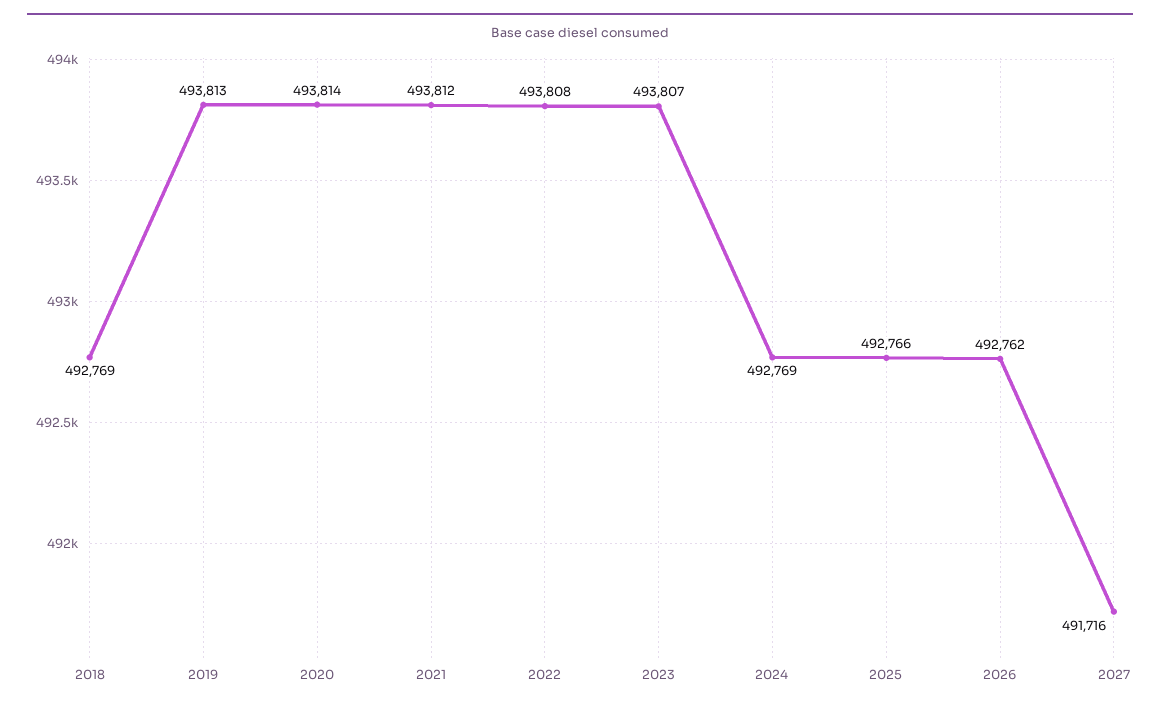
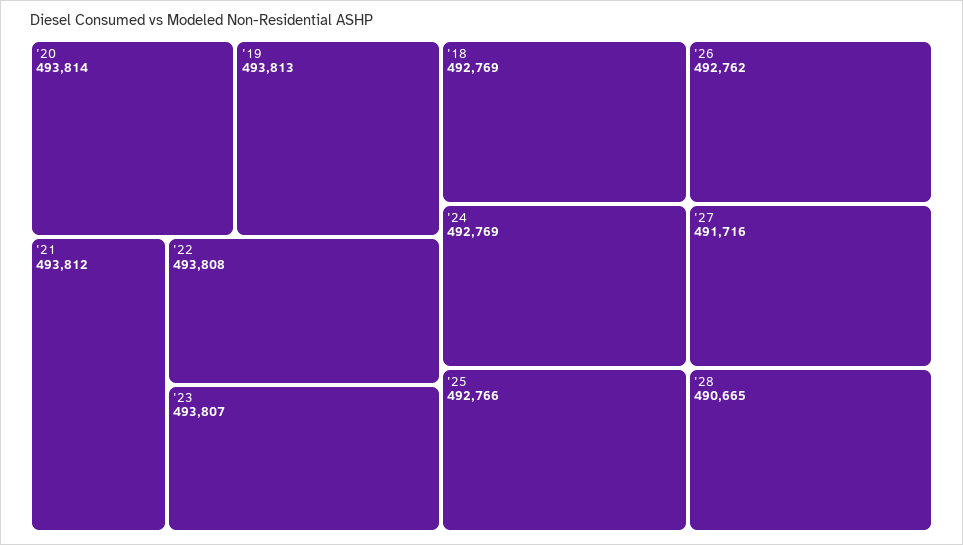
'28: none -> 490665

